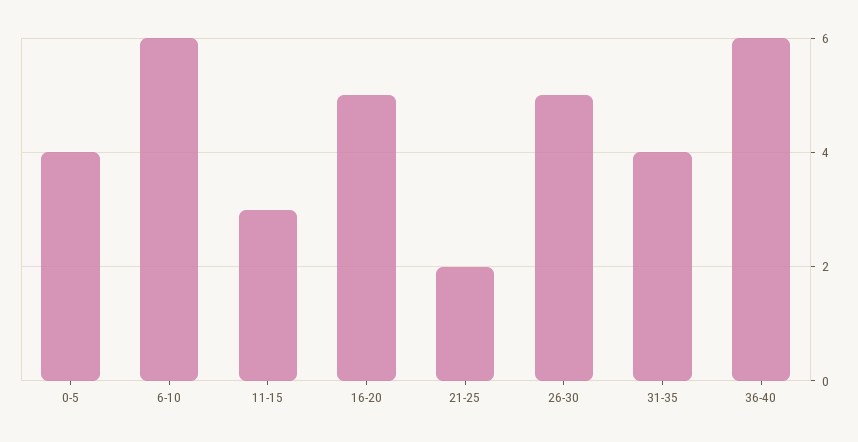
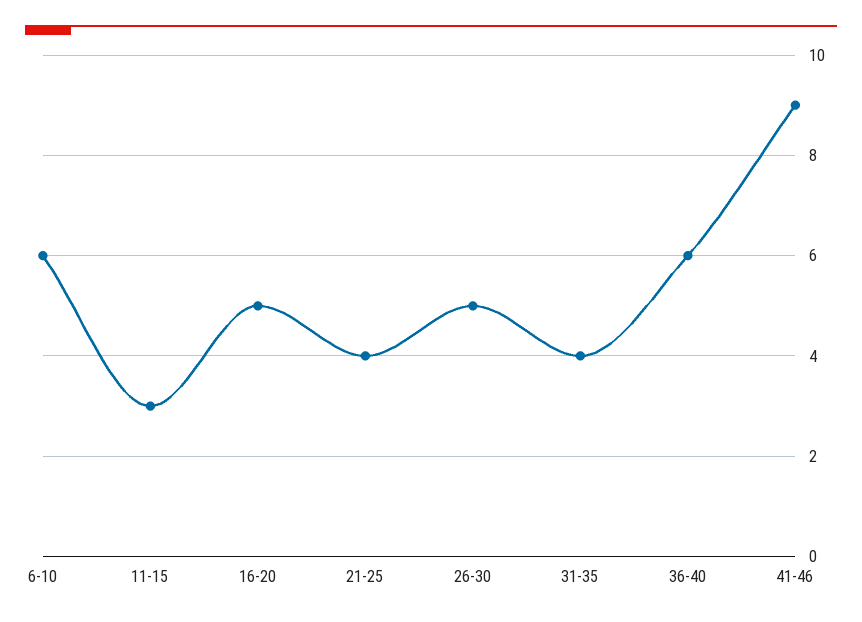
0-5: 4 -> none
21-25: 2 -> 4
41-46: none -> 9

